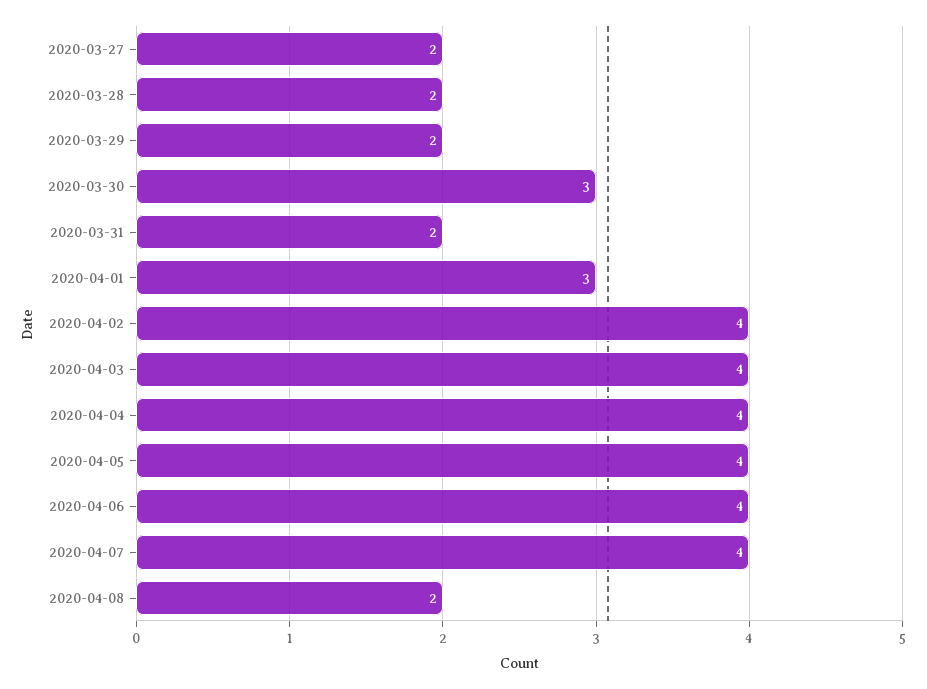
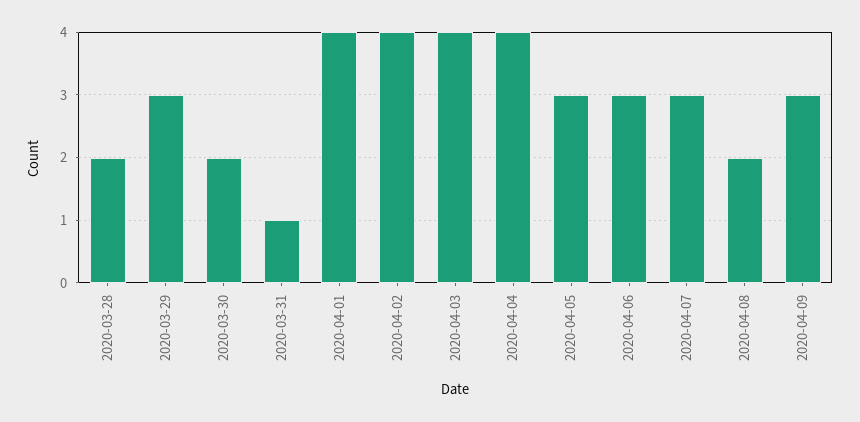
2020-03-27: 2 -> none
2020-03-29: 2 -> 3
2020-03-30: 3 -> 2
2020-03-31: 2 -> 1
2020-04-01: 3 -> 4
2020-04-05: 4 -> 3
2020-04-06: 4 -> 3
2020-04-07: 4 -> 3
2020-04-09: none -> 3

